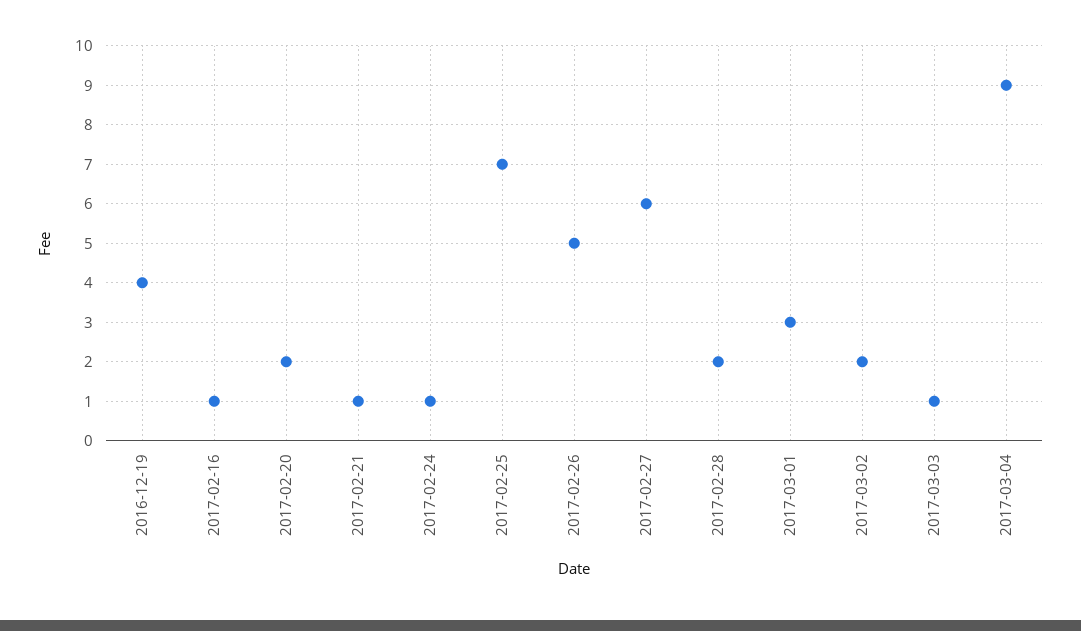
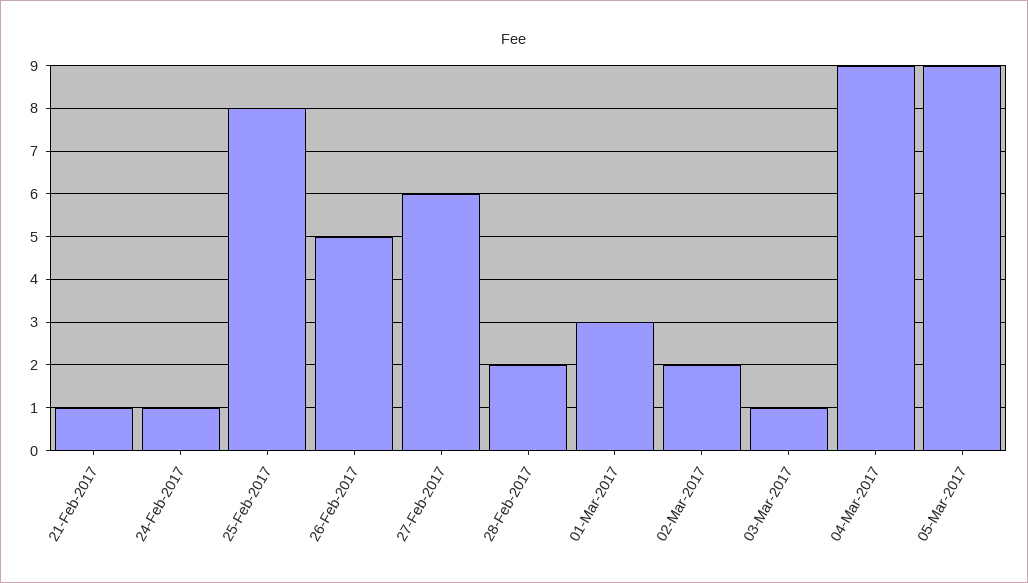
2016-12-19: 4 -> none
2017-02-16: 1 -> none
2017-02-20: 2 -> none
2017-02-25: 7 -> 8
05-Mar-2017: none -> 9

